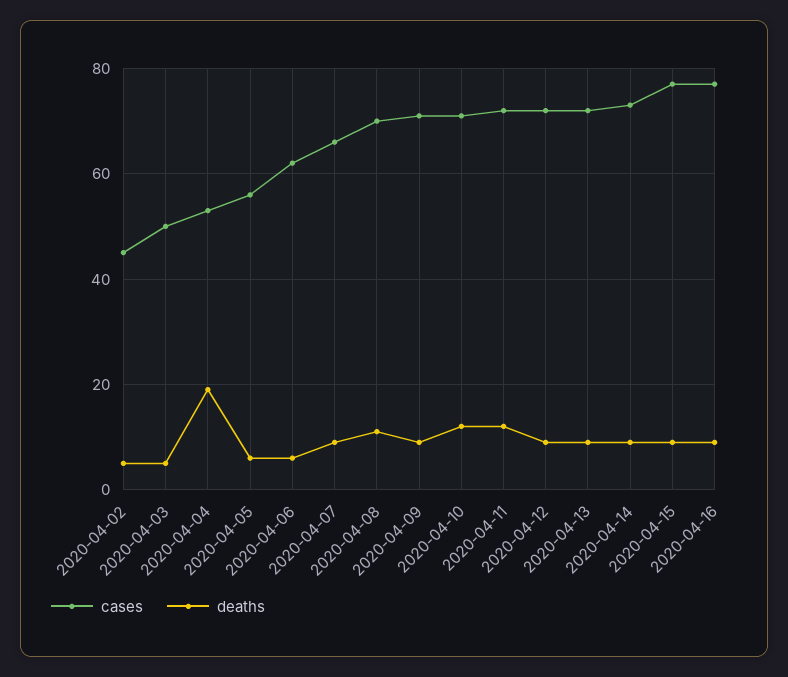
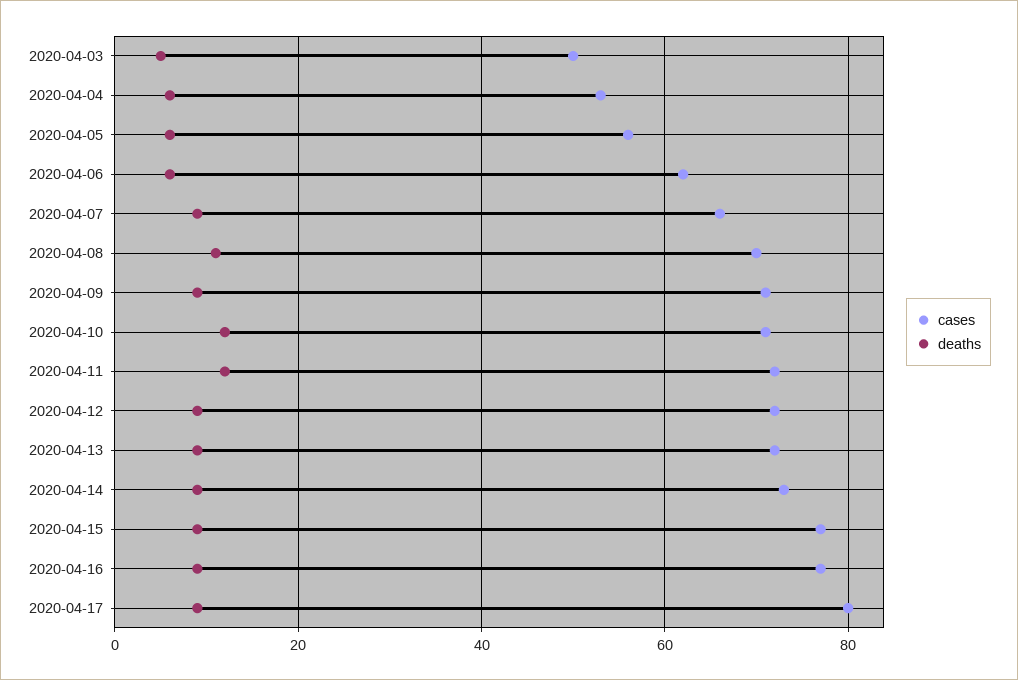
cases, 2020-04-02: 45 -> none
deaths, 2020-04-02: 5 -> none
deaths, 2020-04-04: 20 -> 5
cases, 2020-04-17: none -> 80
deaths, 2020-04-17: none -> 10

